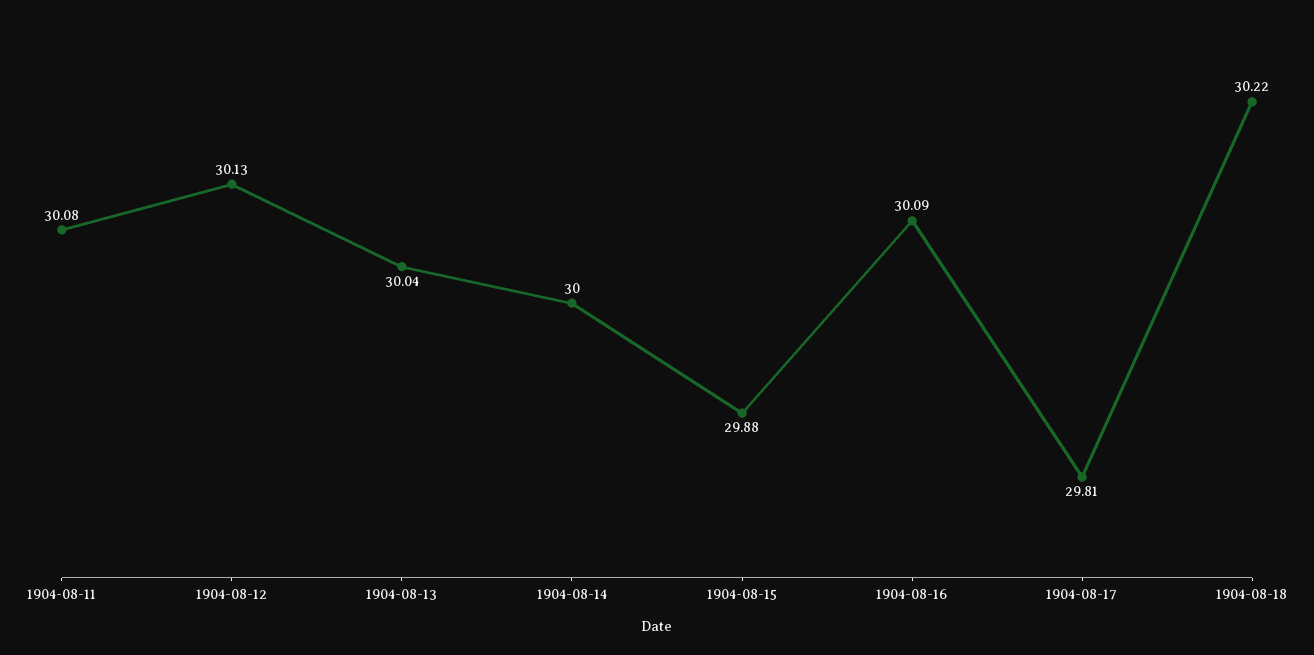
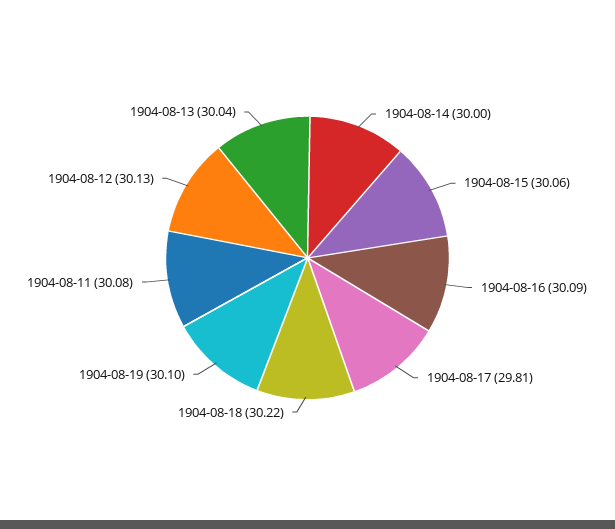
1904-08-15: 29.88 -> 30.06
1904-08-19: none -> 30.1

